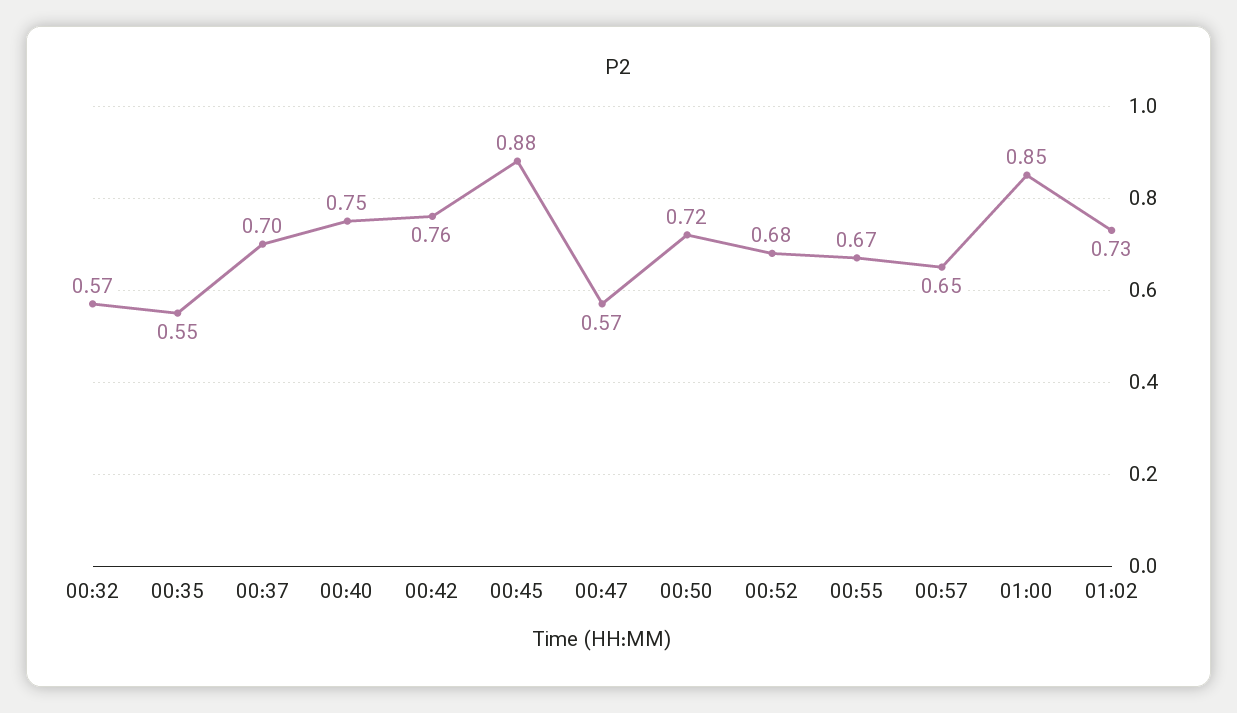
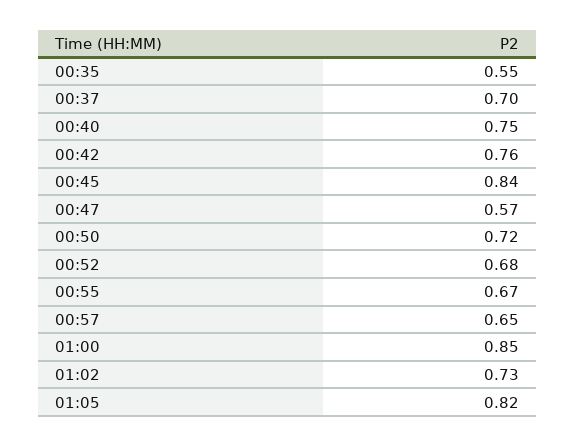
00:32: 0.57 -> none
00:45: 0.88 -> 0.84
01:05: none -> 0.82

